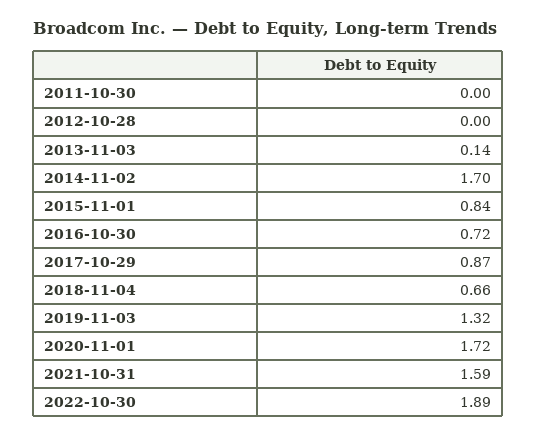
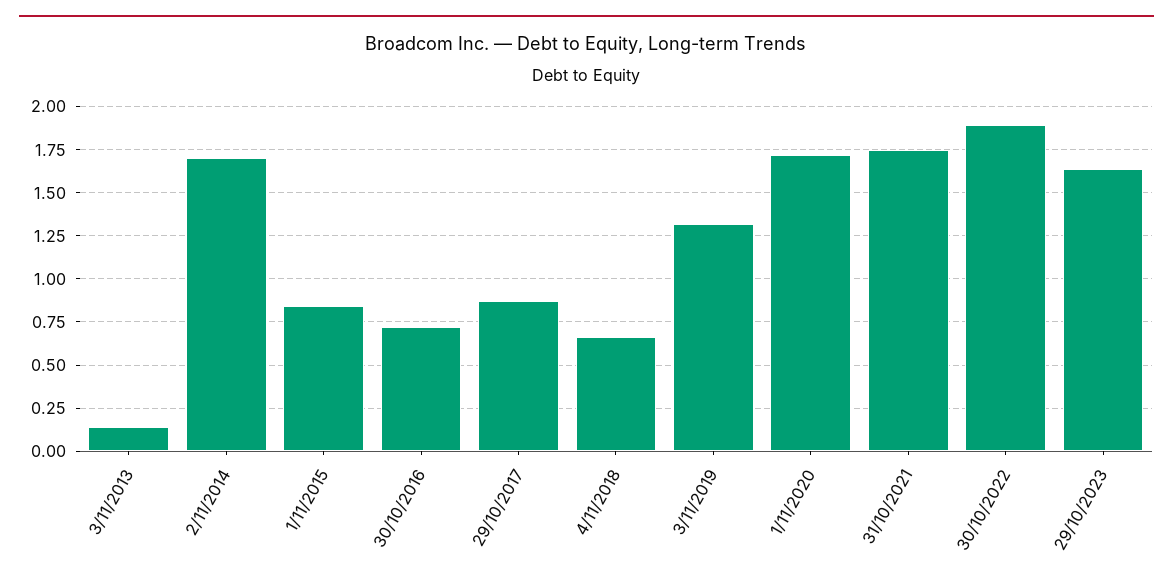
2011-10-30: 0 -> none
2012-10-28: 0 -> none
2021-10-31: 1.59 -> 1.75
29/10/2023: none -> 1.65

